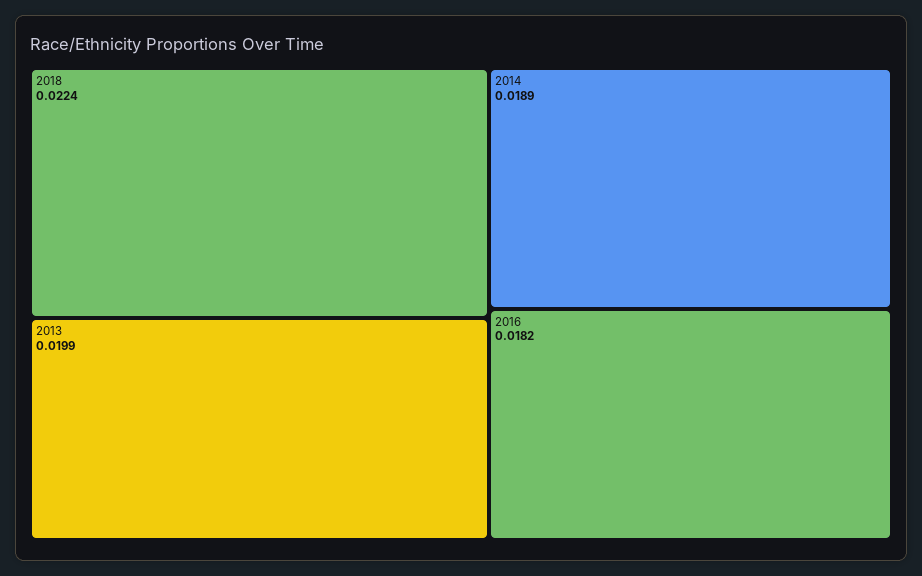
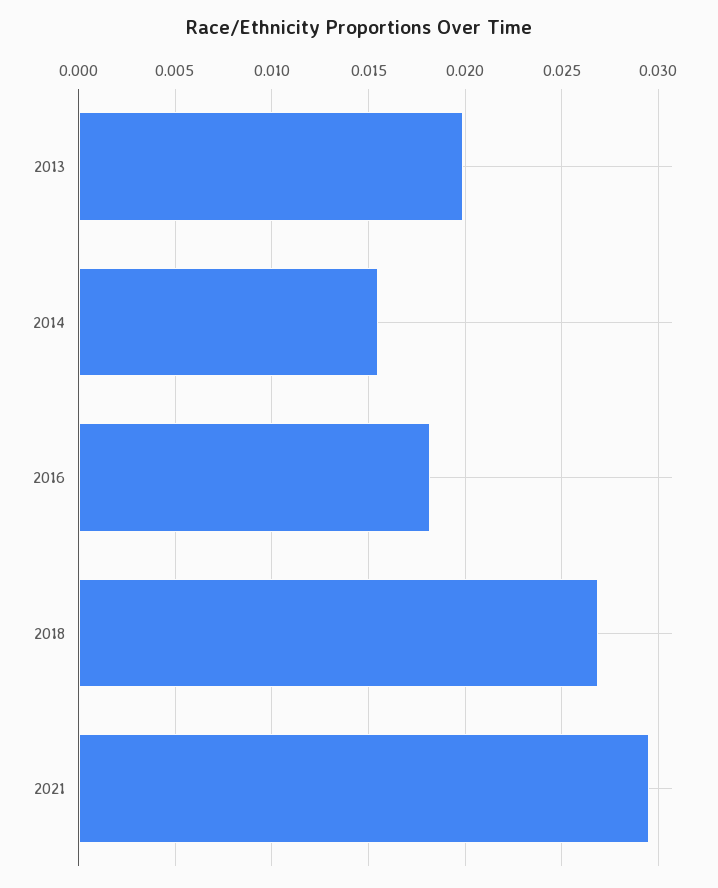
2018: 0.0224 -> 0.027
2014: 0.0189 -> 0.0155
2021: none -> 0.0295

